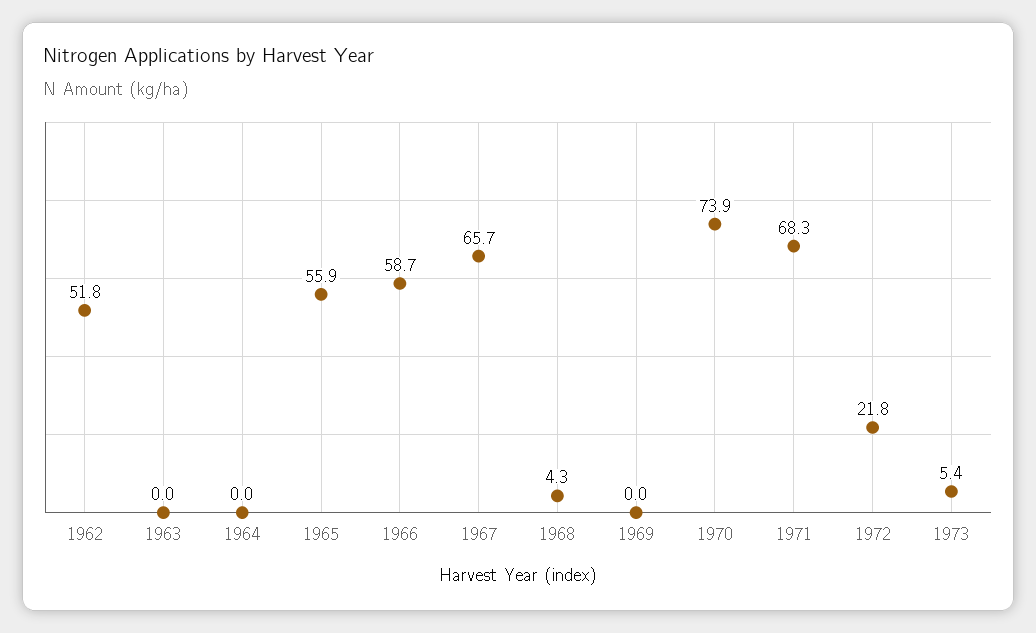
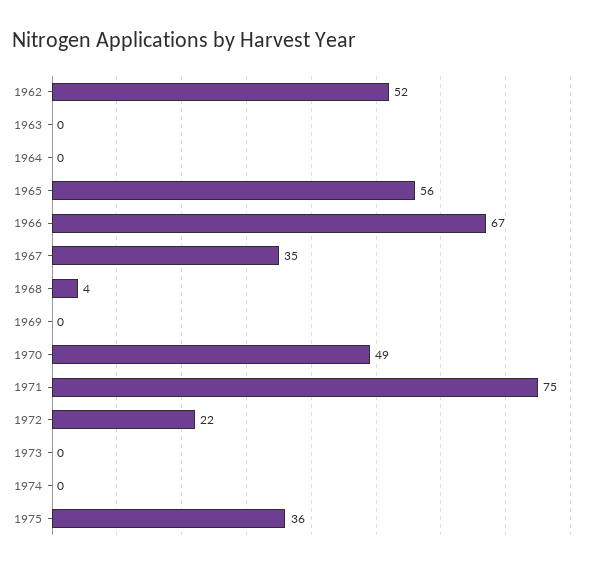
1966: 58.7 -> 67
1967: 65.7 -> 35
1970: 73.9 -> 49
1971: 68.3 -> 75
1973: 5.4 -> 0
1974: none -> 0
1975: none -> 36

